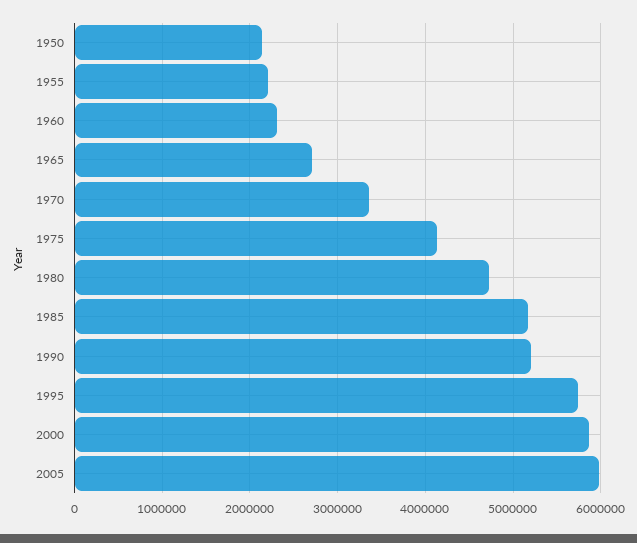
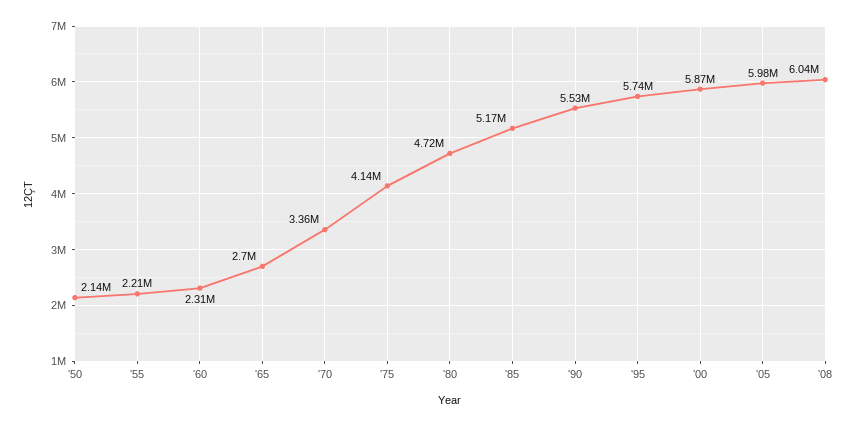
1990: 5200000 -> 5530000
'08: none -> 6040000

